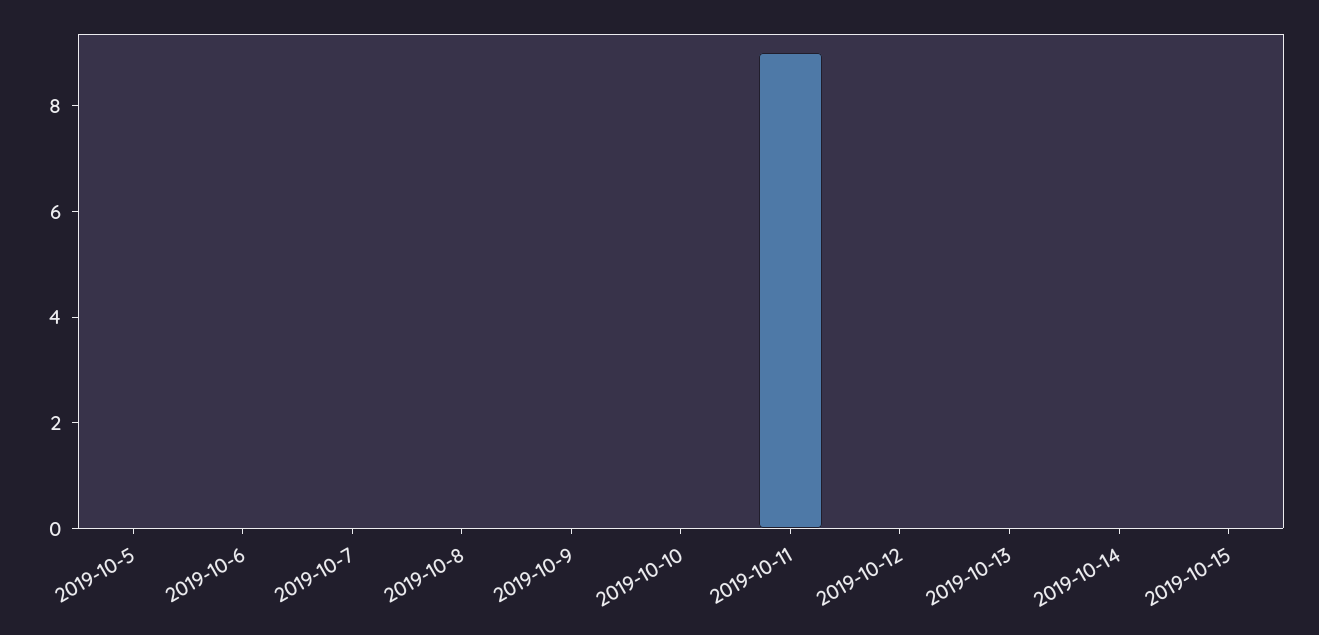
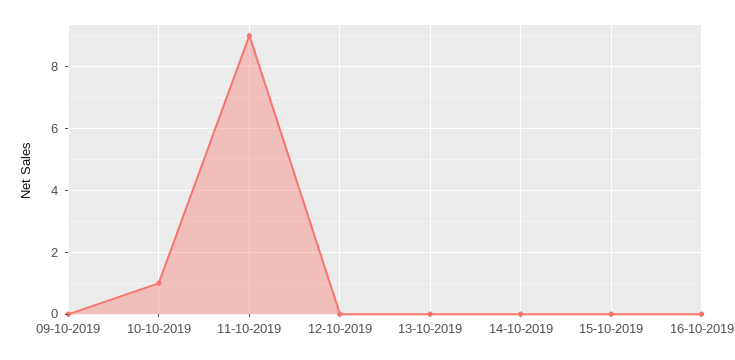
2019-10-5: 0 -> none
2019-10-6: 0 -> none
2019-10-7: 0 -> none
2019-10-8: 0 -> none
2019-10-10: 0 -> 1
16-10-2019: none -> 0

